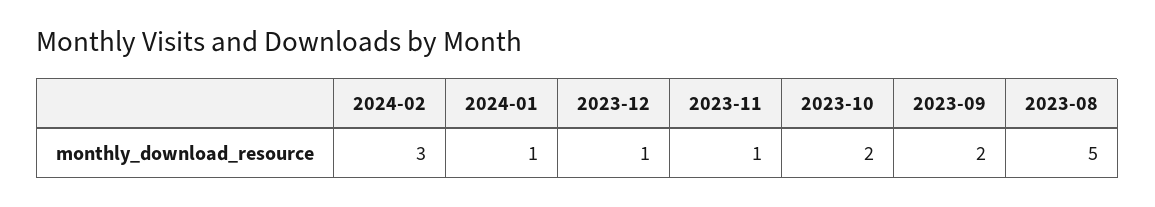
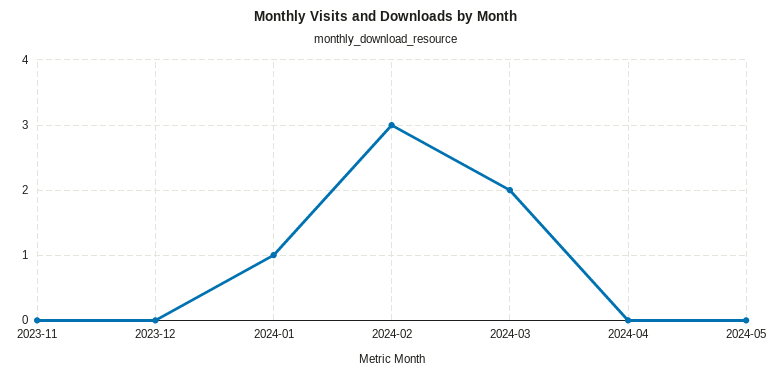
2023-12: 1 -> 0
2023-11: 1 -> 0
2023-10: 2 -> none
2023-09: 2 -> none
2023-08: 5 -> none
2024-03: none -> 2
2024-04: none -> 0
2024-05: none -> 0

